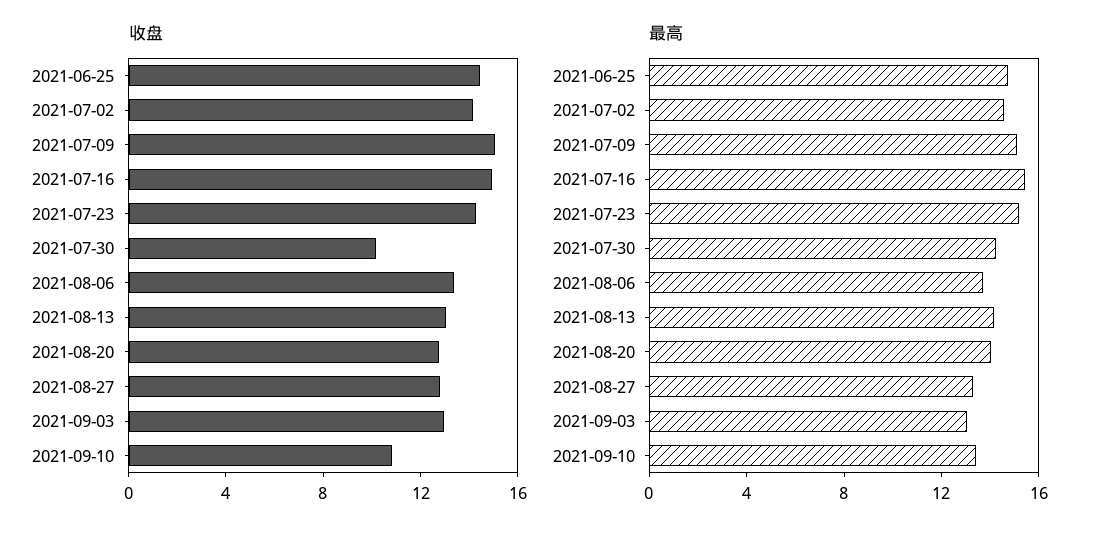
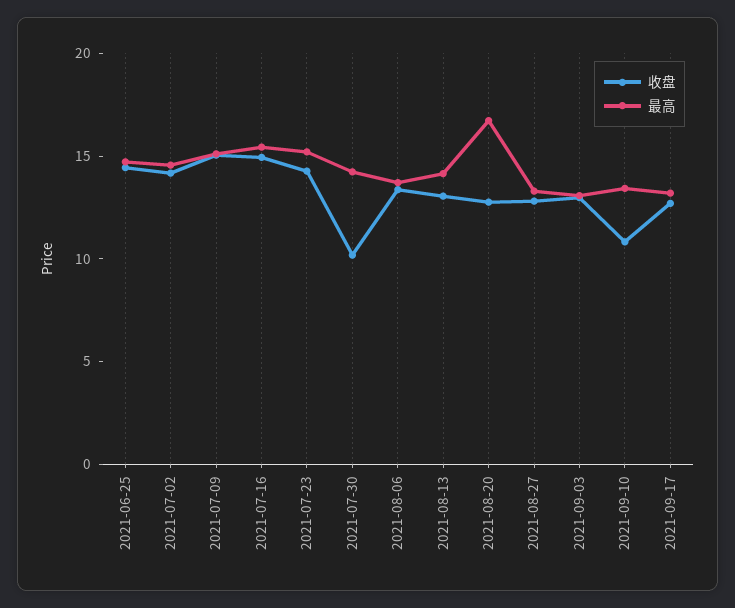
最高, 2021-08-20: 14 -> 17
收盘, 2021-09-17: none -> 13
最高, 2021-09-17: none -> 13

